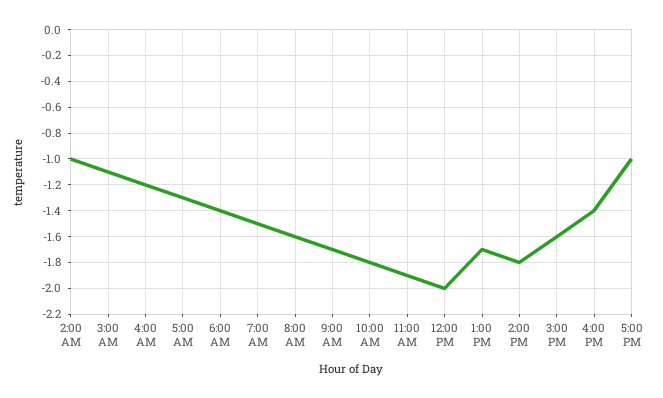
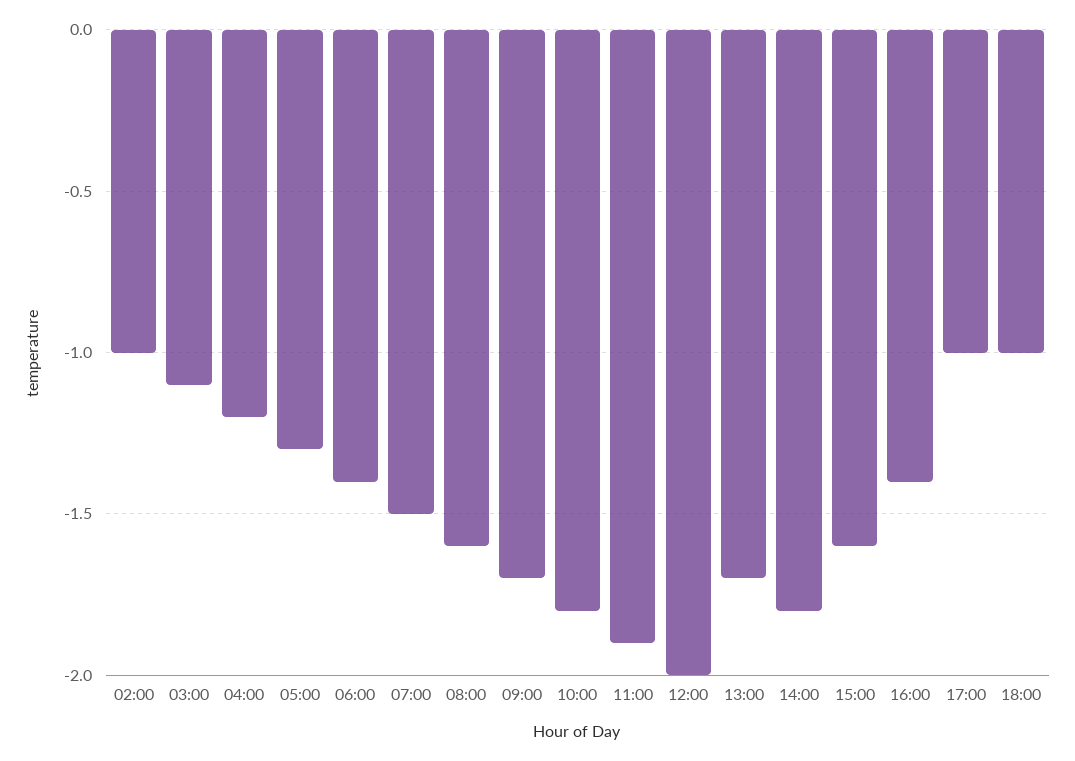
18:00: none -> -1

